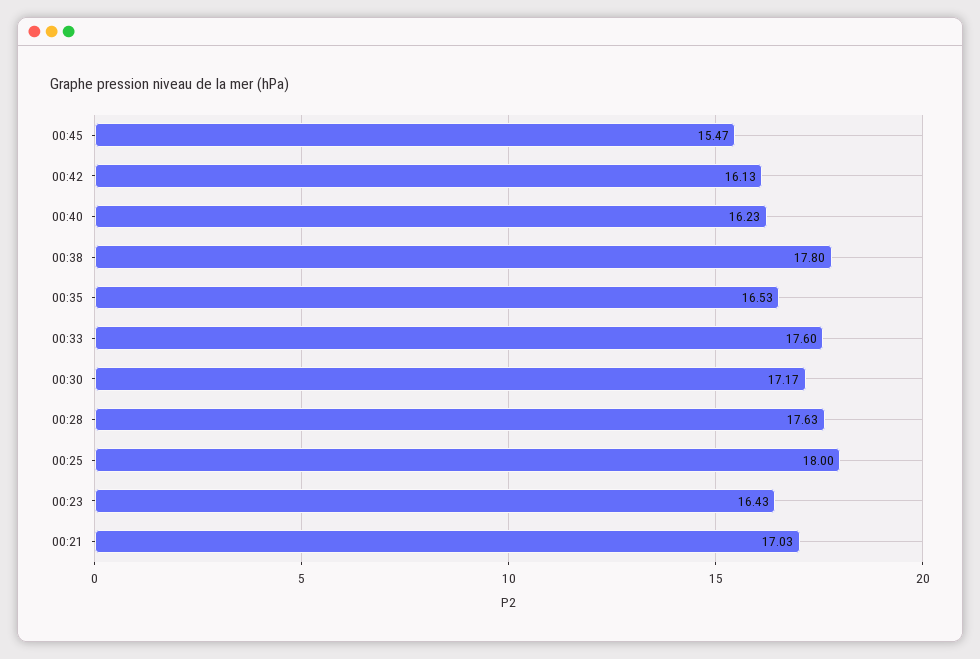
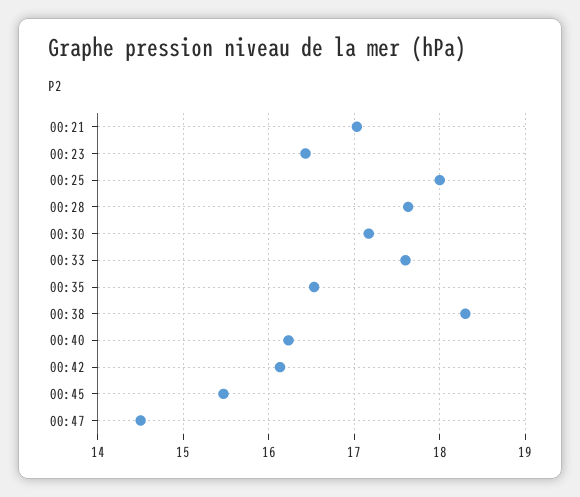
00:38: 17.8 -> 18.3
00:47: none -> 14.5

